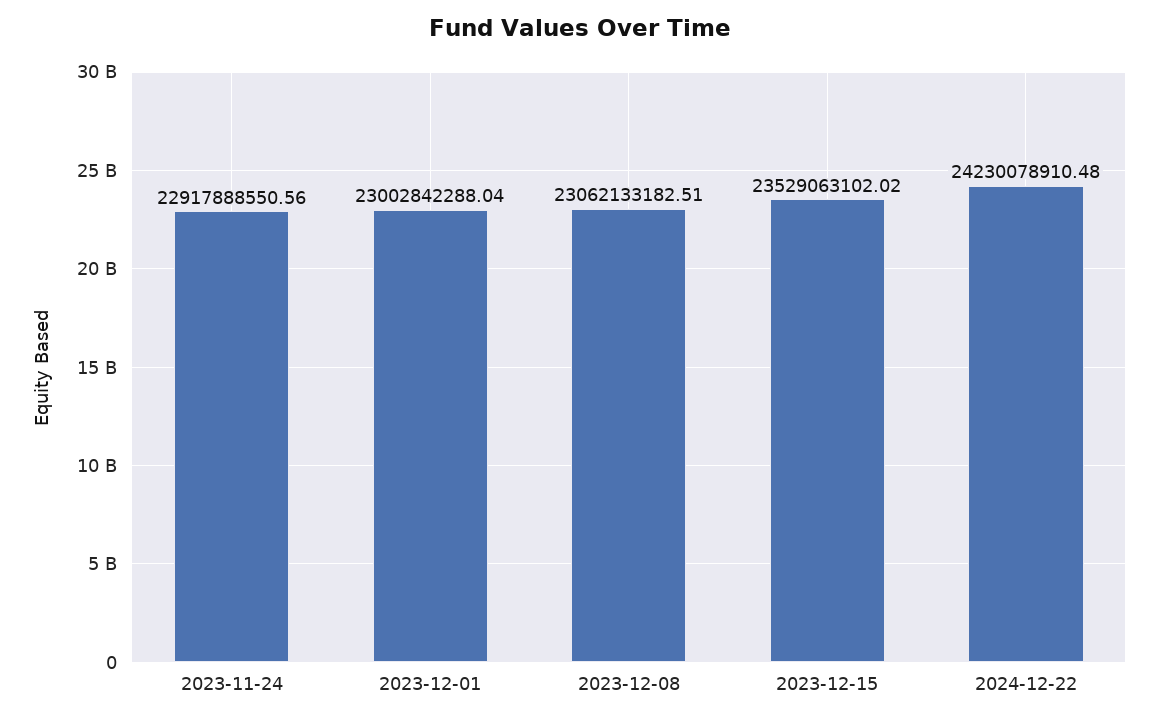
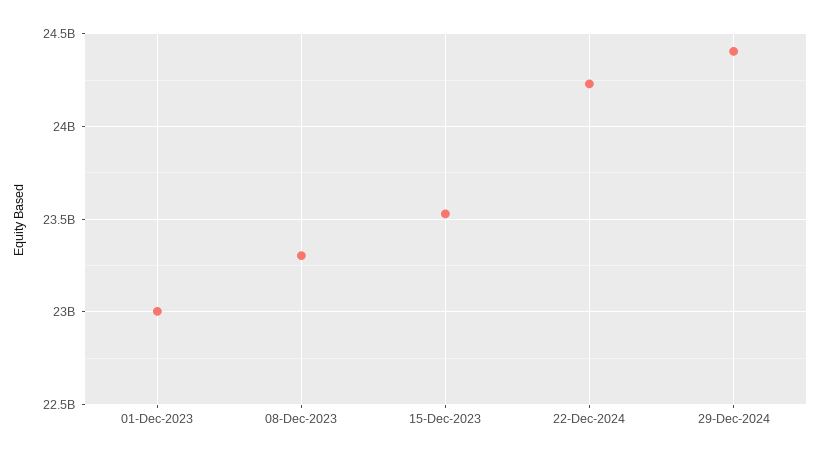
2023-11-24: 22917888550.56 -> none
2023-12-08: 23062133182.51 -> 23300000000
29-Dec-2024: none -> 24400000000

